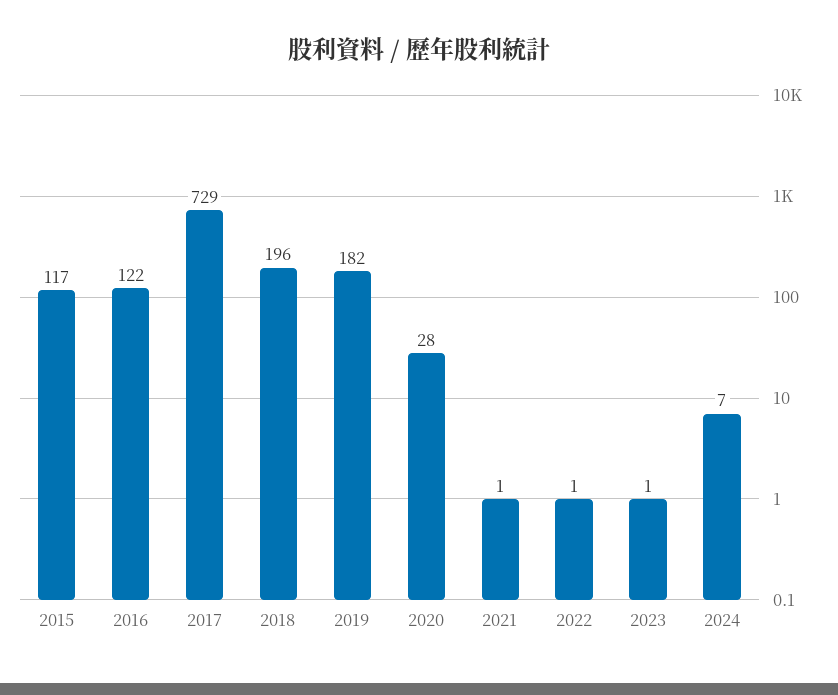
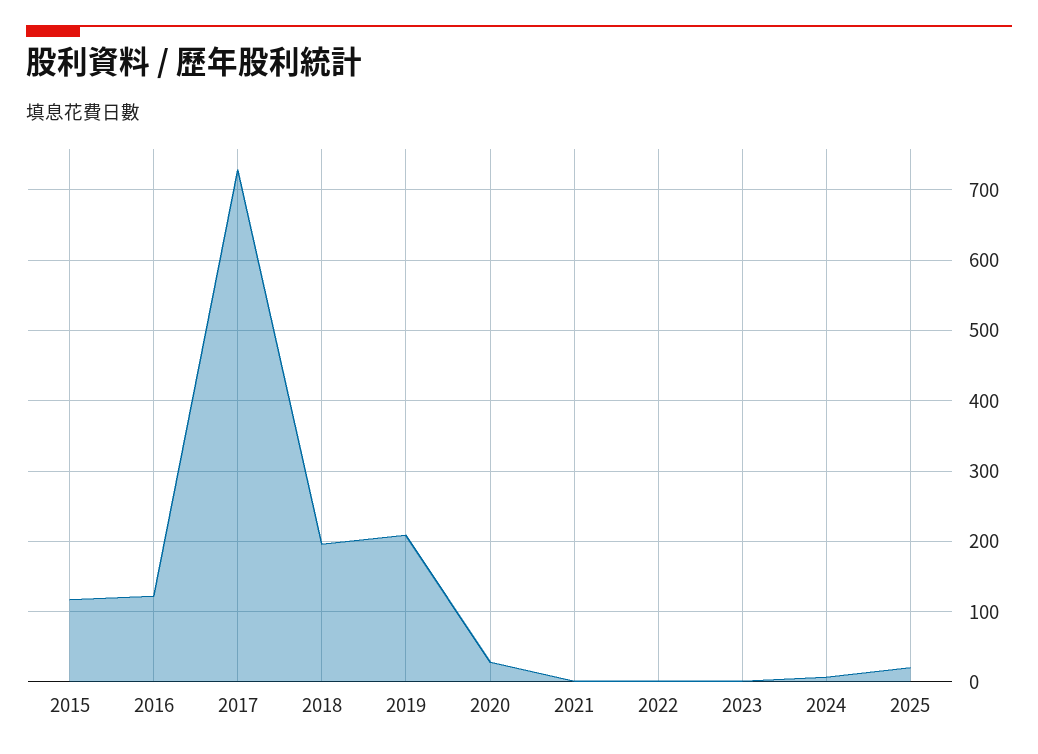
2019: 182 -> 210
2025: none -> 20

